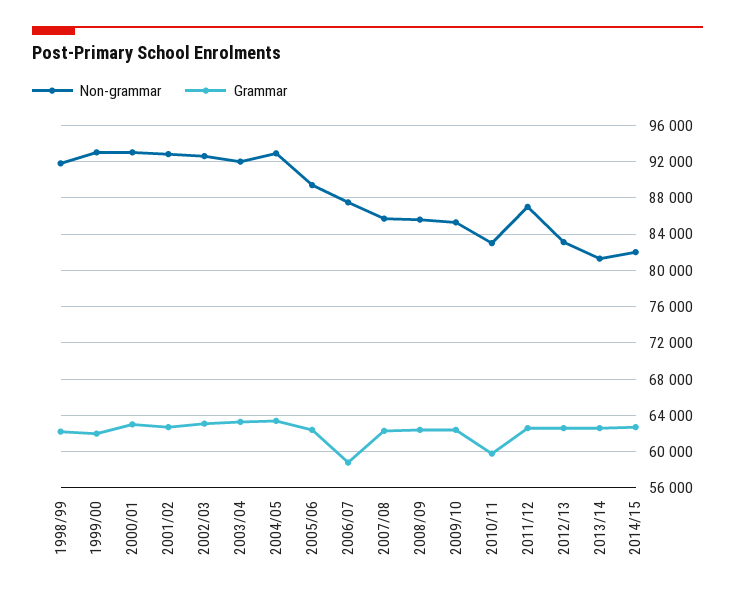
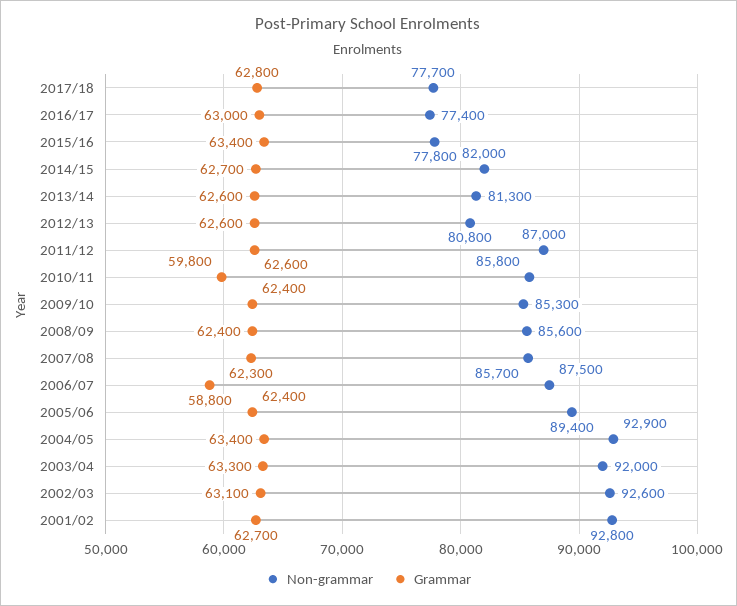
Non-grammar, 1998/99: 92000 -> none
Grammar, 1998/99: 62000 -> none
Non-grammar, 1999/00: 93000 -> none
Grammar, 1999/00: 62000 -> none
Non-grammar, 2000/01: 93000 -> none
Grammar, 2000/01: 63000 -> none
Non-grammar, 2010/11: 83000 -> 85800
Non-grammar, 2012/13: 83000 -> 80800
Non-grammar, 2017/18: none -> 77700
Grammar, 2017/18: none -> 62800
Non-grammar, 2016/17: none -> 77400
Grammar, 2016/17: none -> 63000
Non-grammar, 2015/16: none -> 77800
Grammar, 2015/16: none -> 63400

